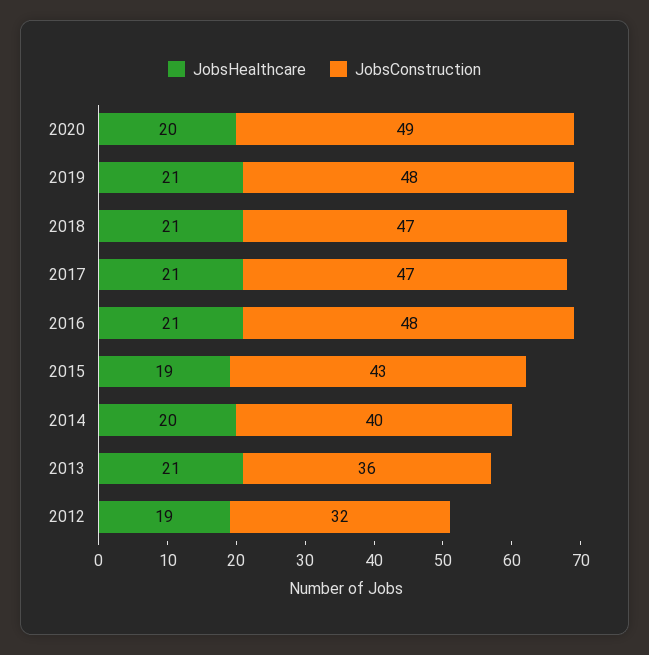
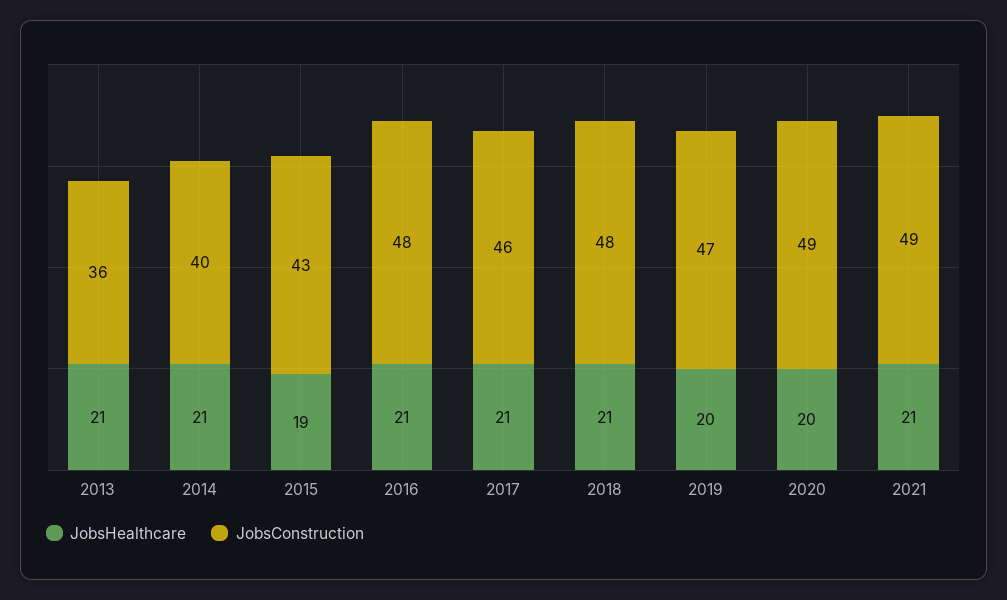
JobsHealthcare, 2019: 21 -> 20
JobsConstruction, 2019: 48 -> 47
JobsConstruction, 2018: 47 -> 48
JobsConstruction, 2017: 47 -> 46
JobsHealthcare, 2014: 20 -> 21
JobsHealthcare, 2012: 19 -> none
JobsConstruction, 2012: 32 -> none
JobsHealthcare, 2021: none -> 21
JobsConstruction, 2021: none -> 49

